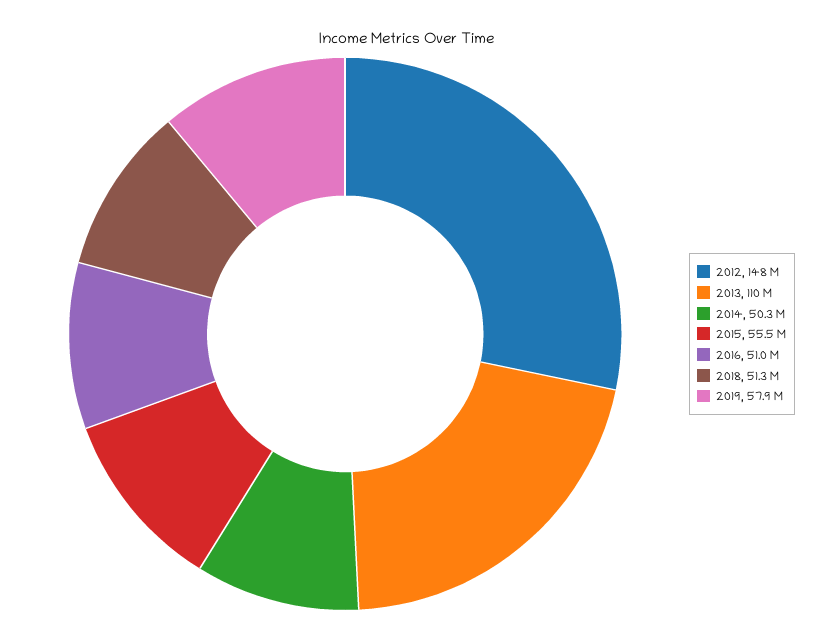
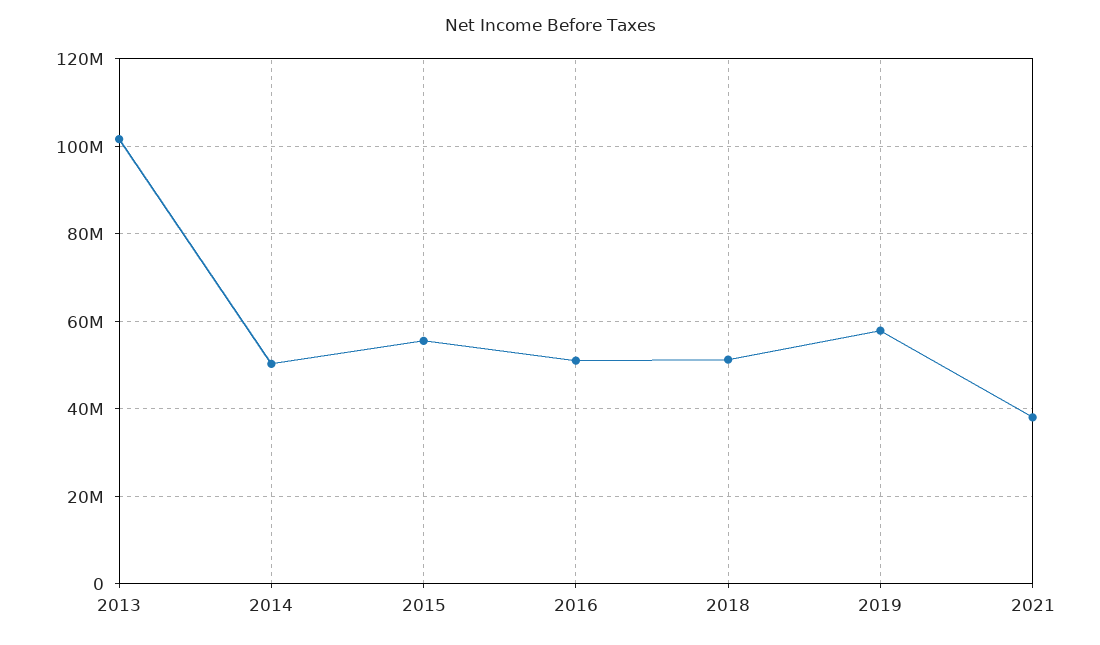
2012: 148000000 -> none
2013: 110000000 -> 102000000
2021: none -> 38000000

